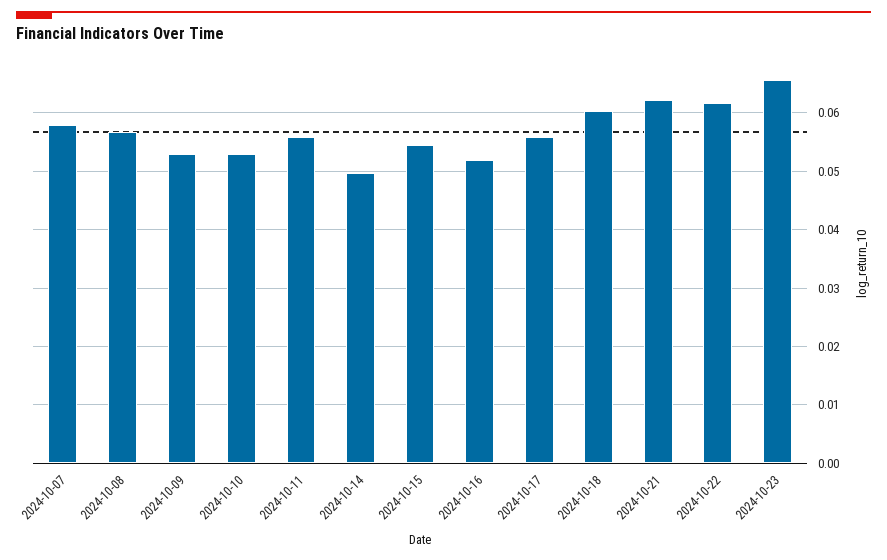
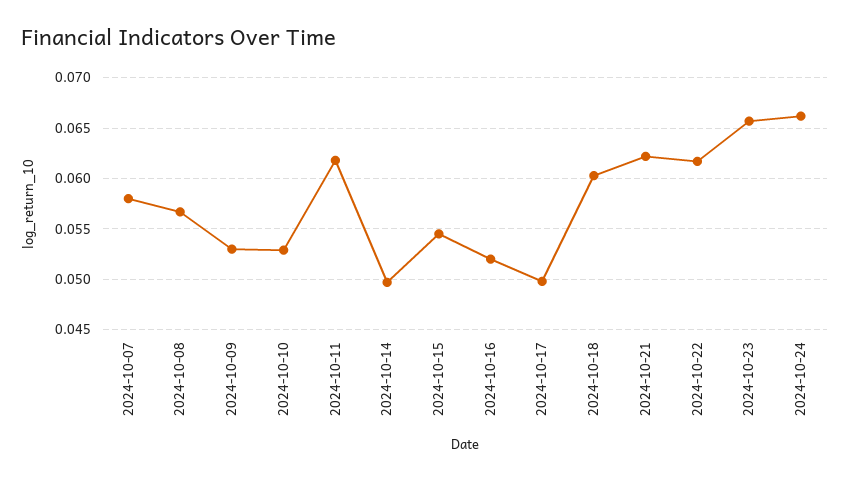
2024-10-11: 0.056 -> 0.062
2024-10-17: 0.056 -> 0.05
2024-10-24: none -> 0.066

